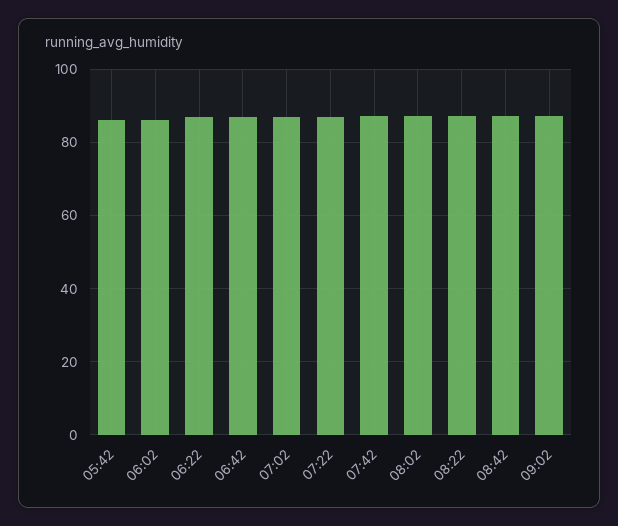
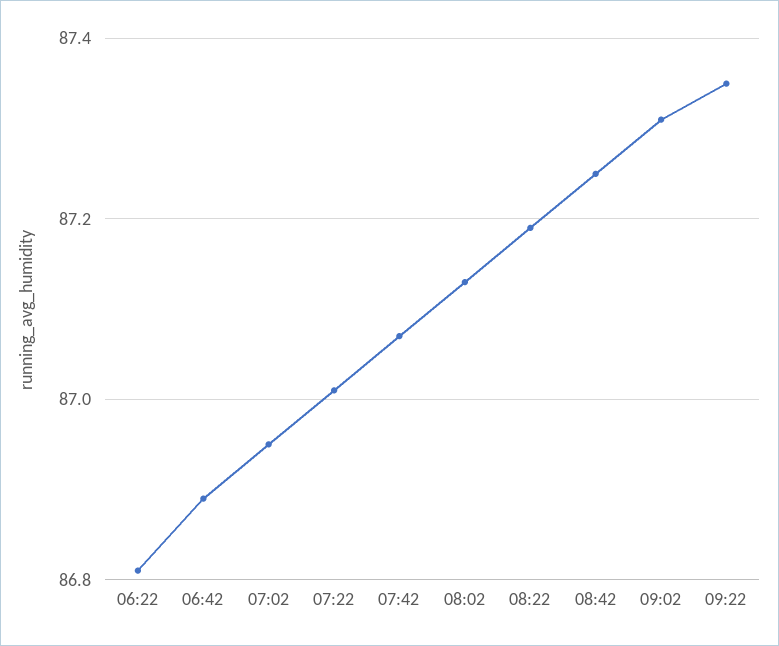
05:42: 86 -> none
06:02: 86 -> none
09:22: none -> 87.35

